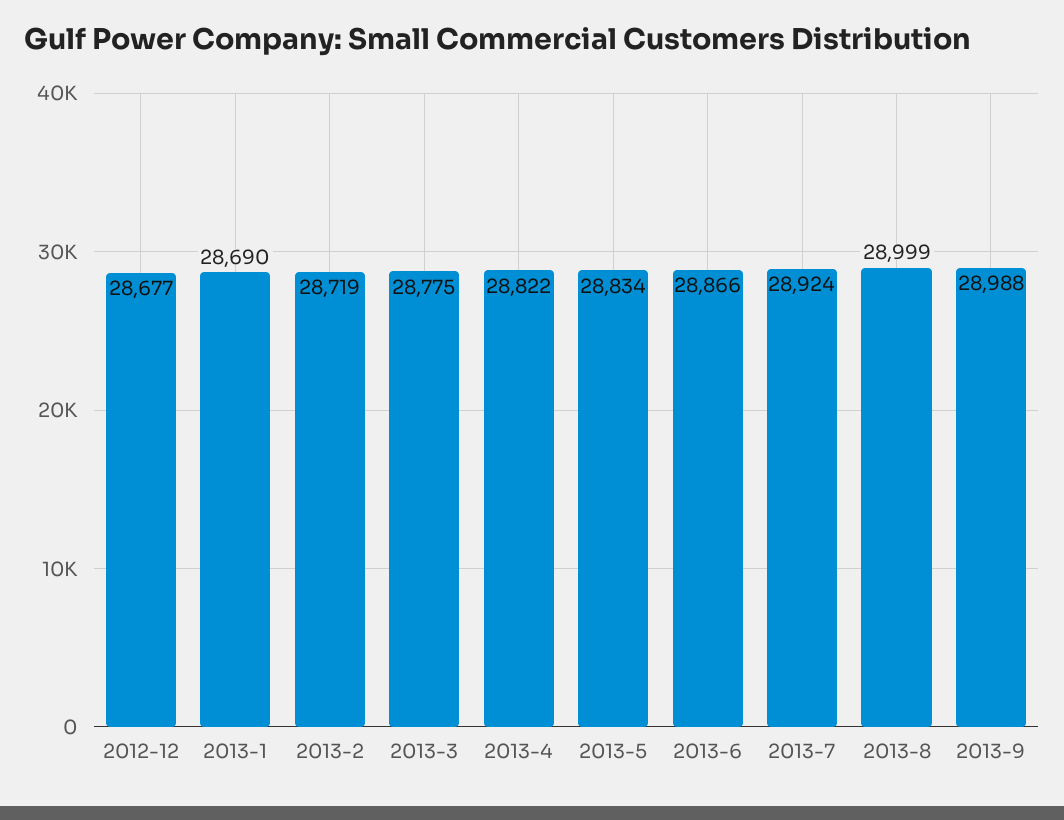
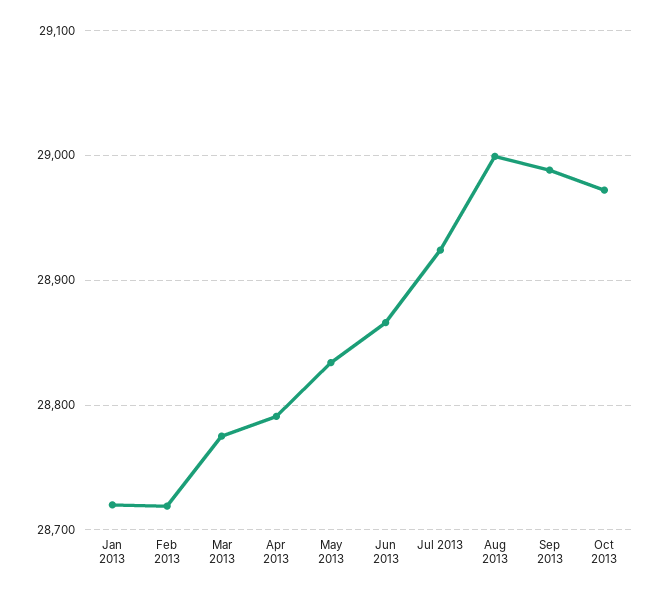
2012-12: 28677 -> none
2013-1: 28690 -> 28720
2013-4: 28822 -> 28790
Oct 2013: none -> 28970

